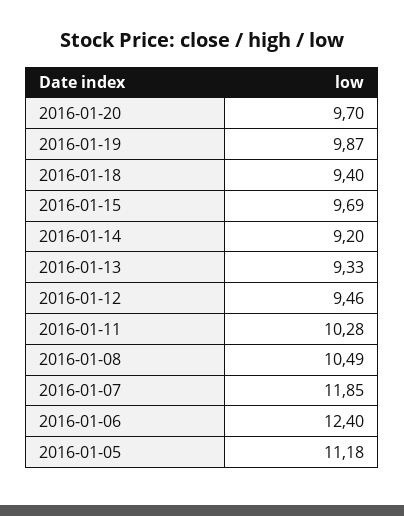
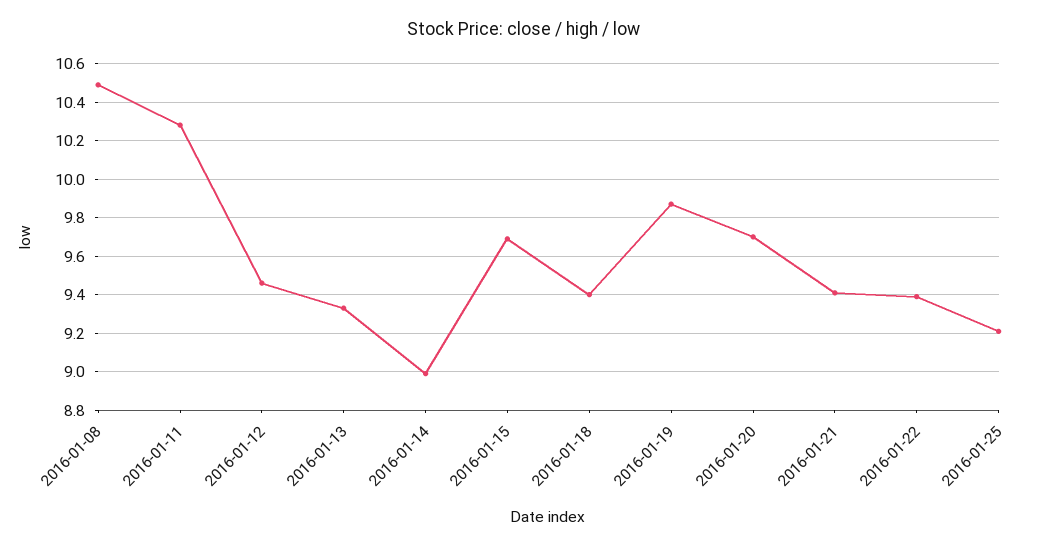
2016-01-14: 9.2 -> 9
2016-01-07: 11.85 -> none
2016-01-06: 12.4 -> none
2016-01-05: 11.18 -> none
2016-01-21: none -> 9.4
2016-01-22: none -> 9.4
2016-01-25: none -> 9.2

